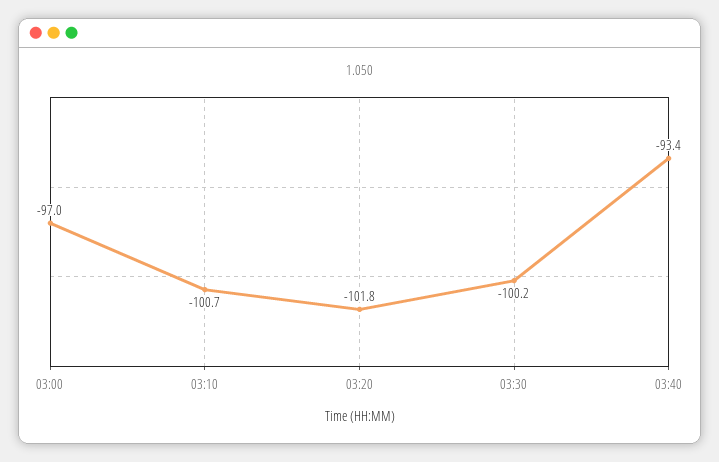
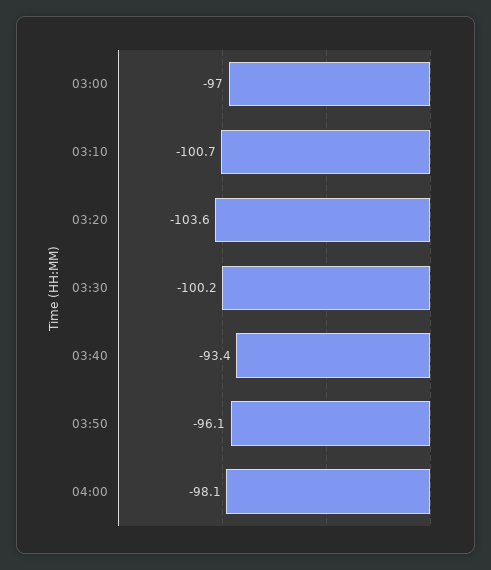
03:20: -101.8 -> -103.6
03:50: none -> -96.1
04:00: none -> -98.1

